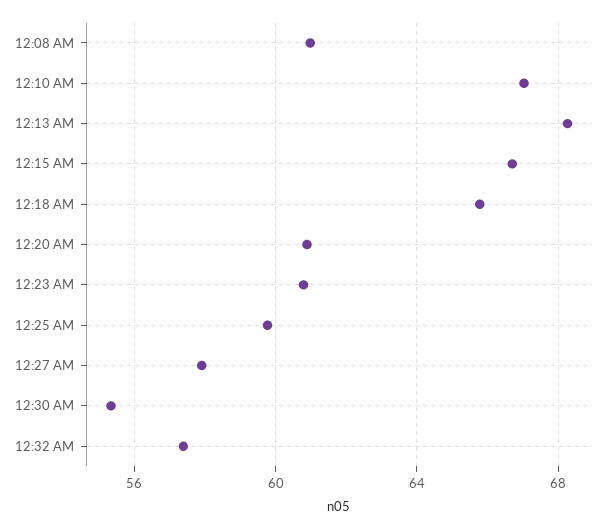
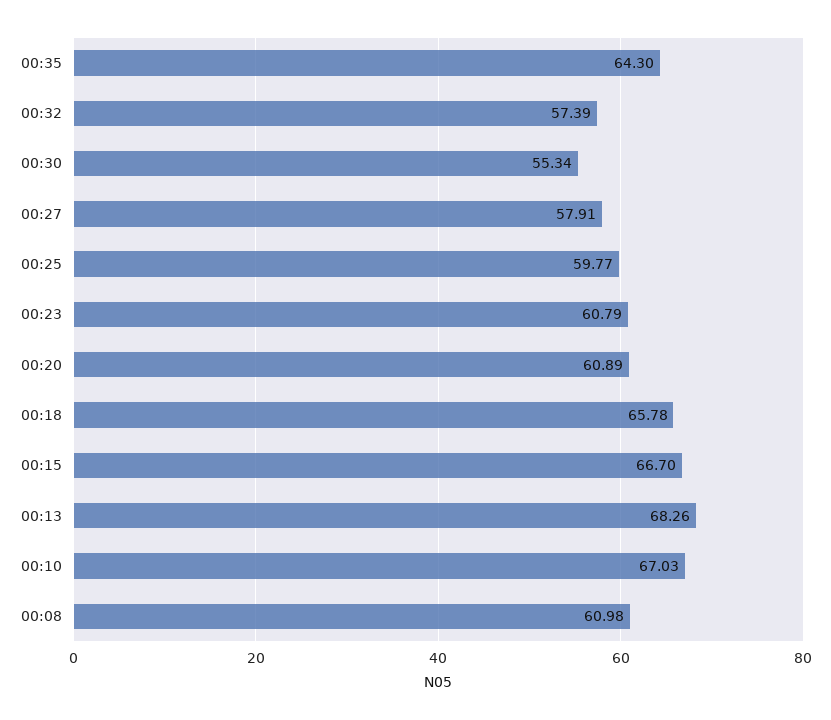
00:35: none -> 64.3

